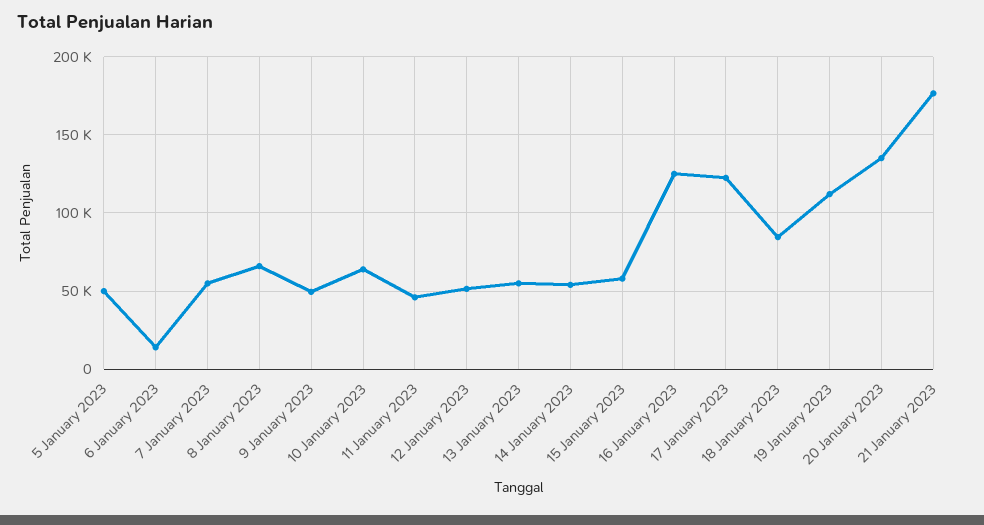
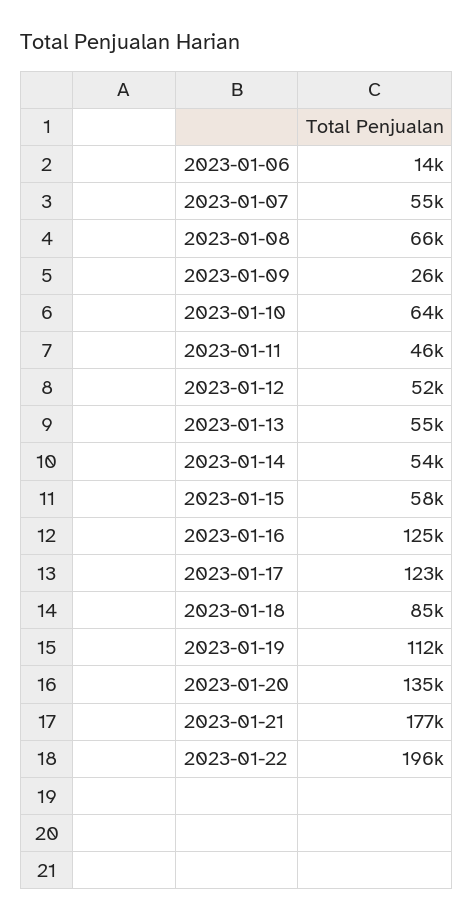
5 January 2023: 50000 -> none
9 January 2023: 50000 -> 26000
2023-01-22: none -> 196000

